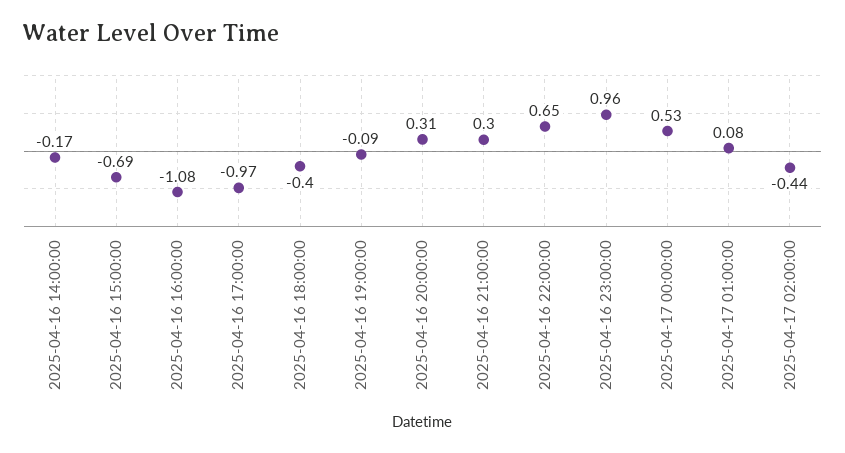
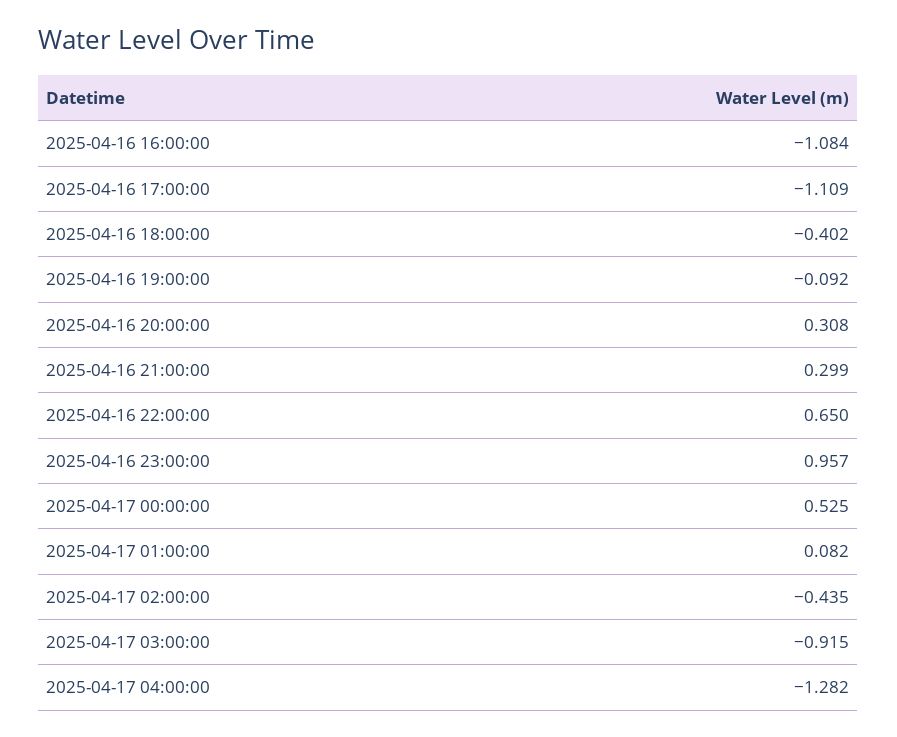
2025-04-16 14:00:00: -0.17 -> none
2025-04-16 15:00:00: -0.69 -> none
2025-04-16 17:00:00: -0.97 -> -1.109
2025-04-17 03:00:00: none -> -0.915
2025-04-17 04:00:00: none -> -1.282

